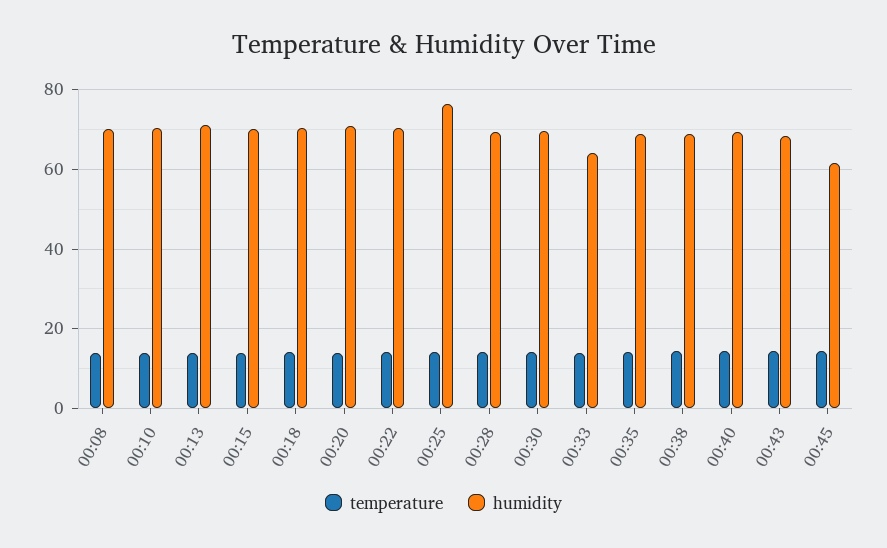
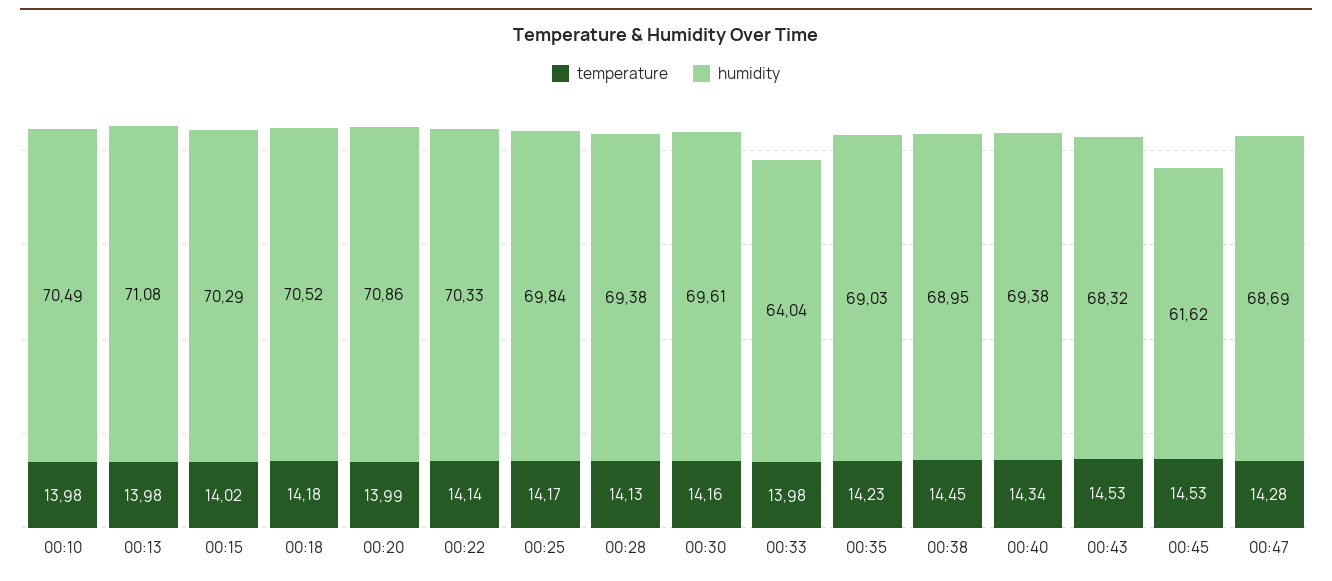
temperature, 00:08: 14 -> none
humidity, 00:08: 70 -> none
humidity, 00:25: 76 -> 69.84
temperature, 00:47: none -> 14.28
humidity, 00:47: none -> 68.69

